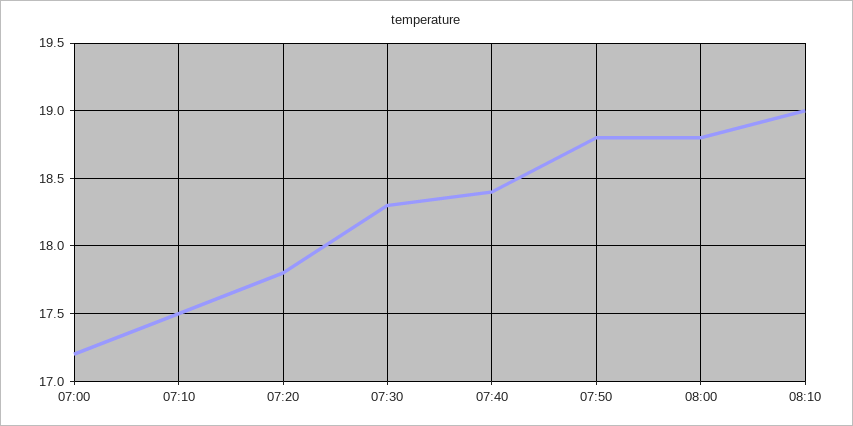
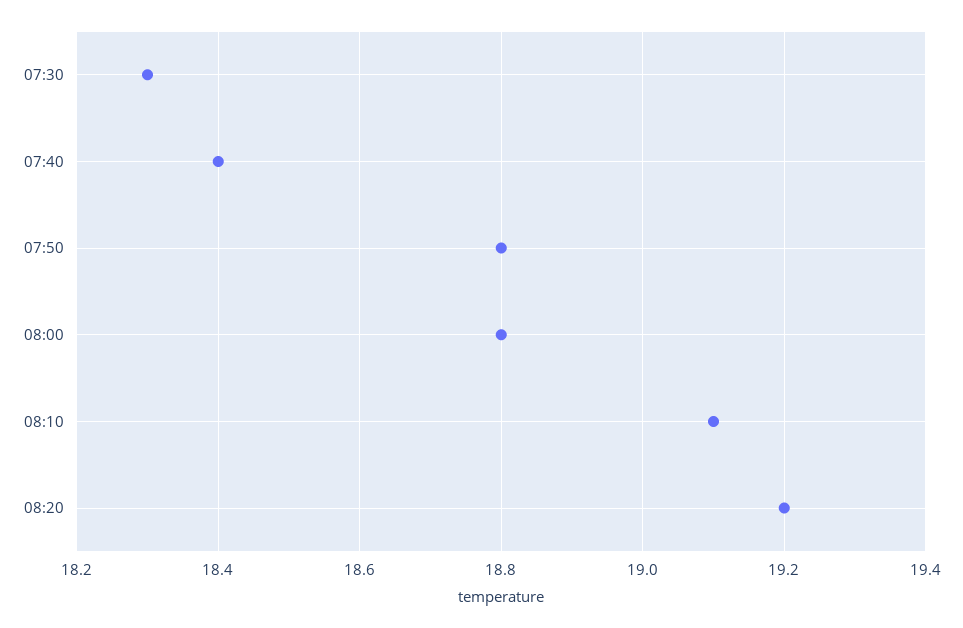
07:00: 17.2 -> none
07:10: 17.5 -> none
07:20: 17.8 -> none
08:10: 19 -> 19.1
08:20: none -> 19.2

